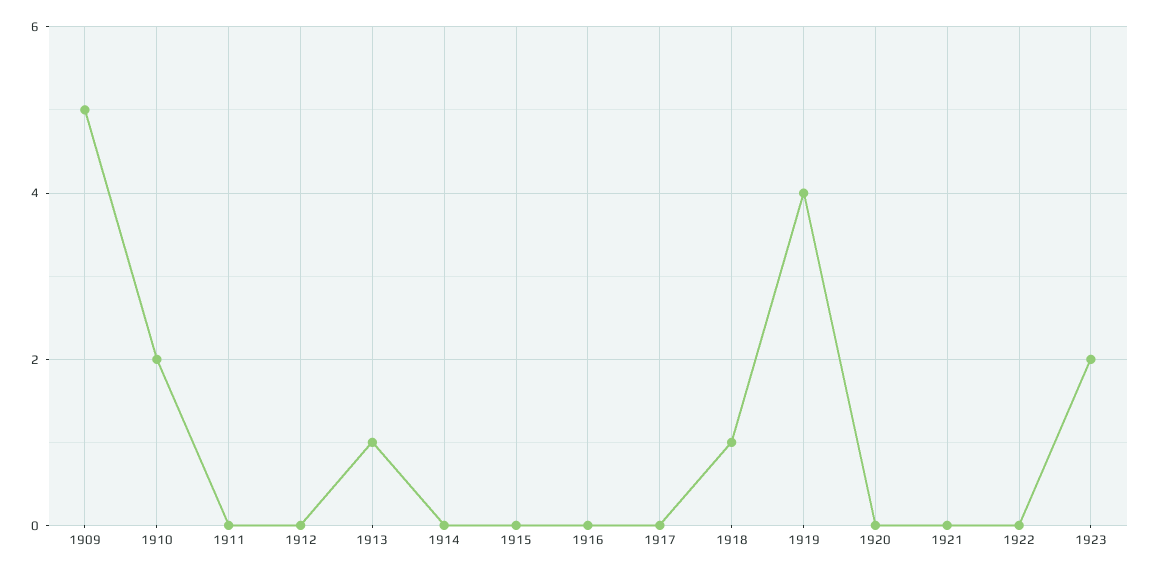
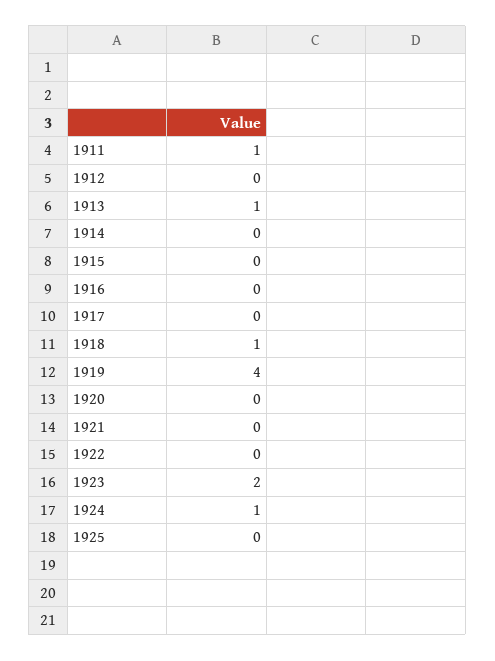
1909: 5 -> none
1910: 2 -> none
1911: 0 -> 1
1924: none -> 1
1925: none -> 0

